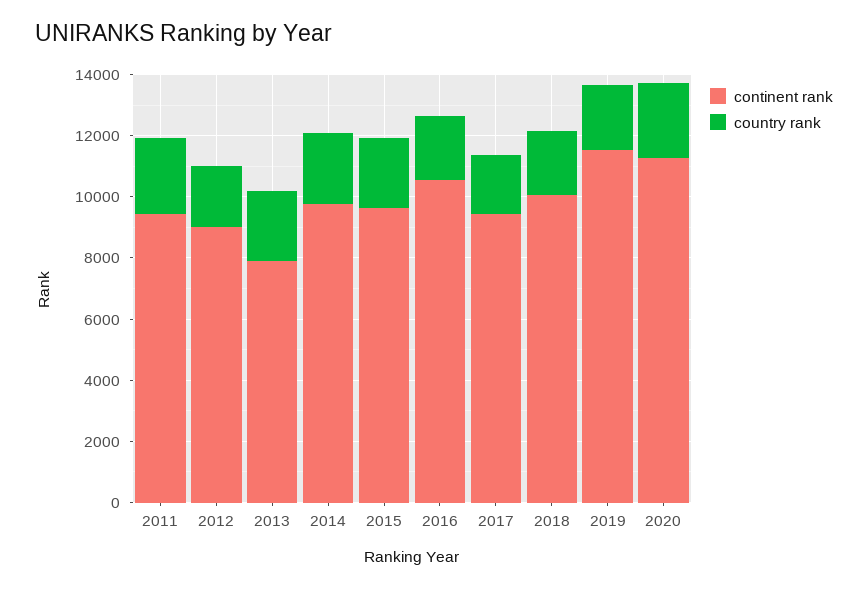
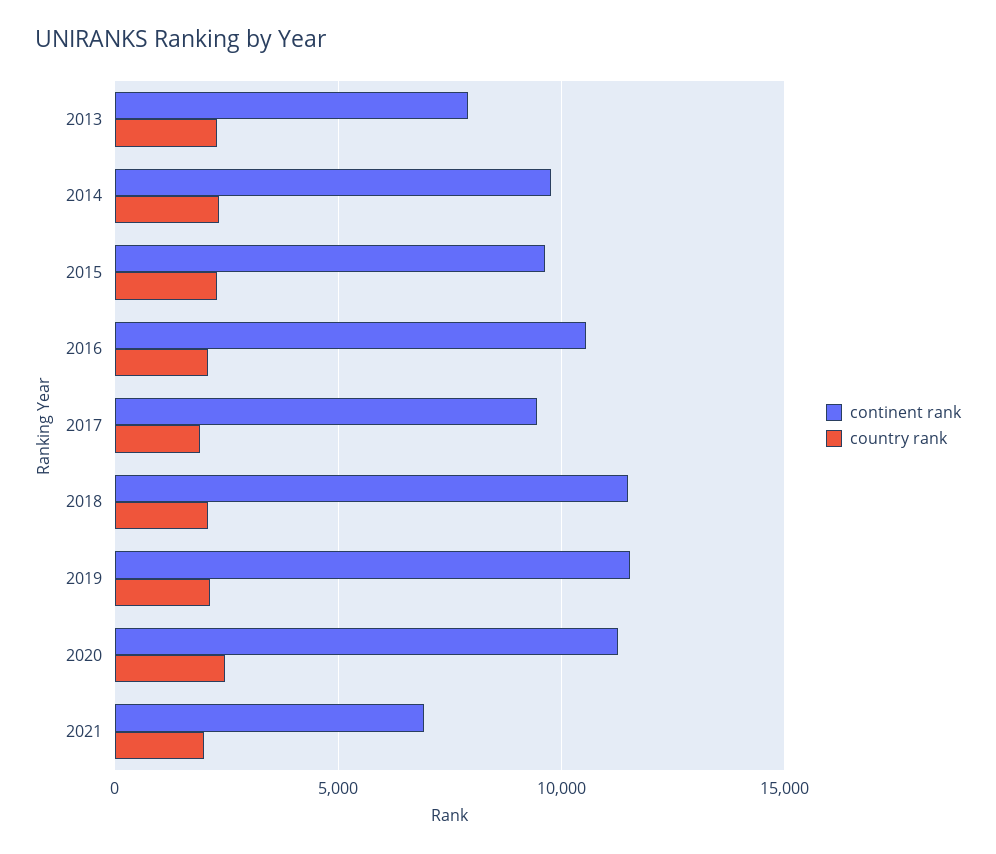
continent rank, 2011: 9500 -> none
country rank, 2011: 2500 -> none
continent rank, 2012: 9000 -> none
country rank, 2012: 2000 -> none
continent rank, 2018: 10000 -> 11500
continent rank, 2021: none -> 7000
country rank, 2021: none -> 2000

